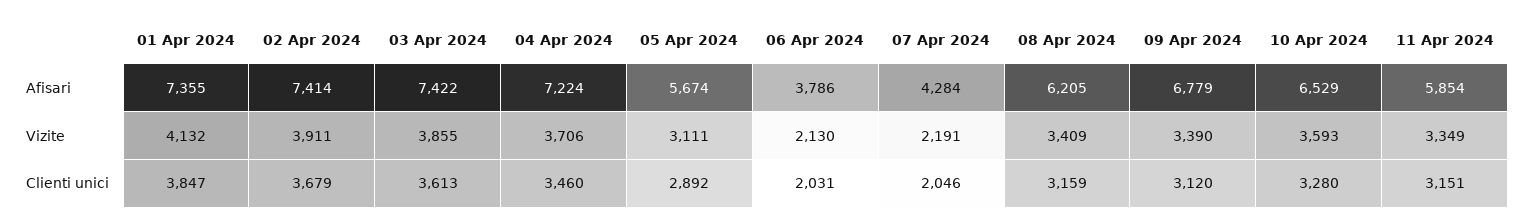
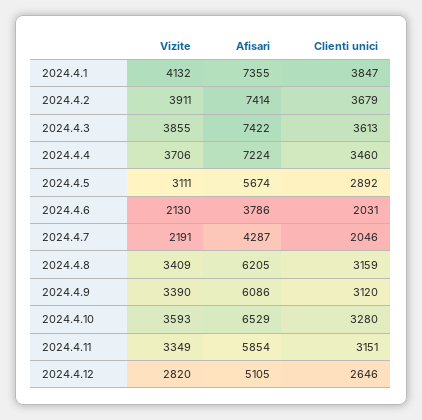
07 Apr 2024, Afisari: 4284 -> 4287
09 Apr 2024, Afisari: 6779 -> 6086
2024.4.12, Vizite: none -> 2820
2024.4.12, Afisari: none -> 5105
2024.4.12, Clienti unici: none -> 2646

